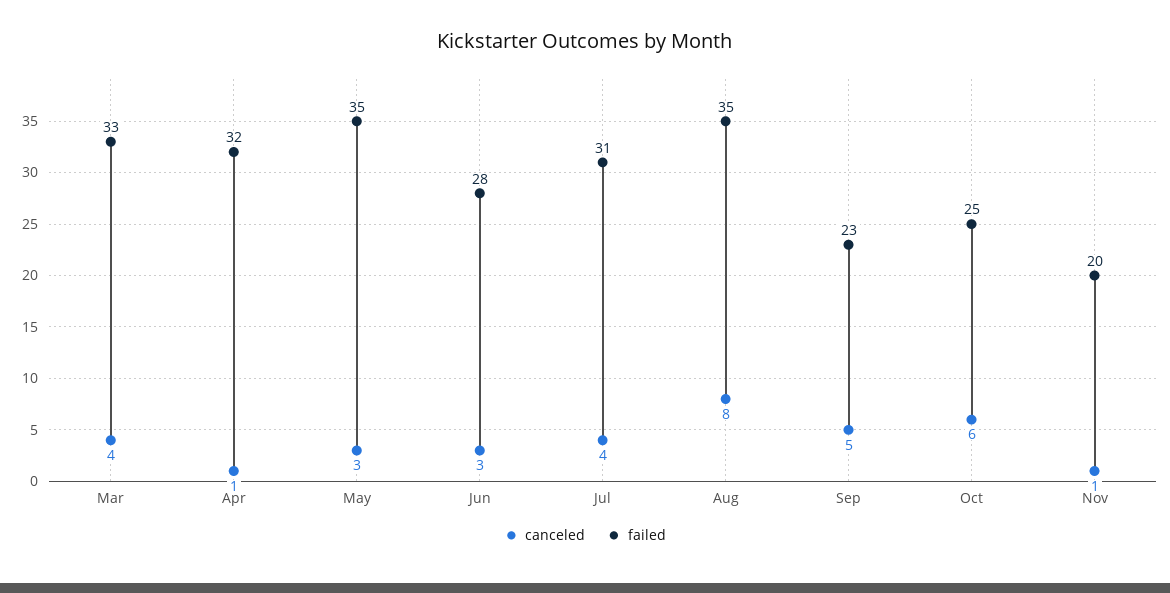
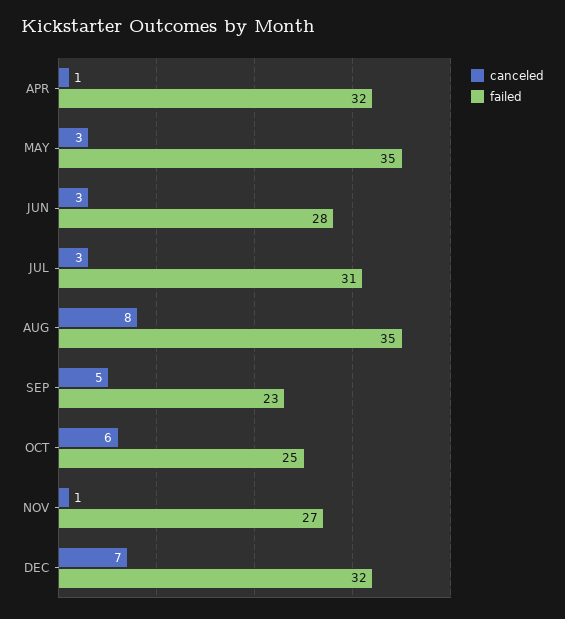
canceled, Mar: 4 -> none
failed, Mar: 33 -> none
canceled, Jul: 4 -> 3
failed, Nov: 20 -> 27
canceled, DEC: none -> 7
failed, DEC: none -> 32

